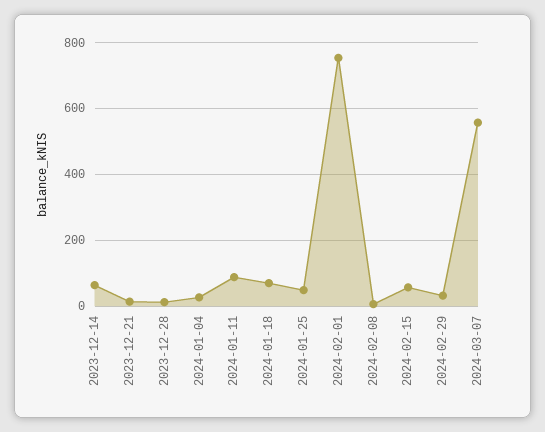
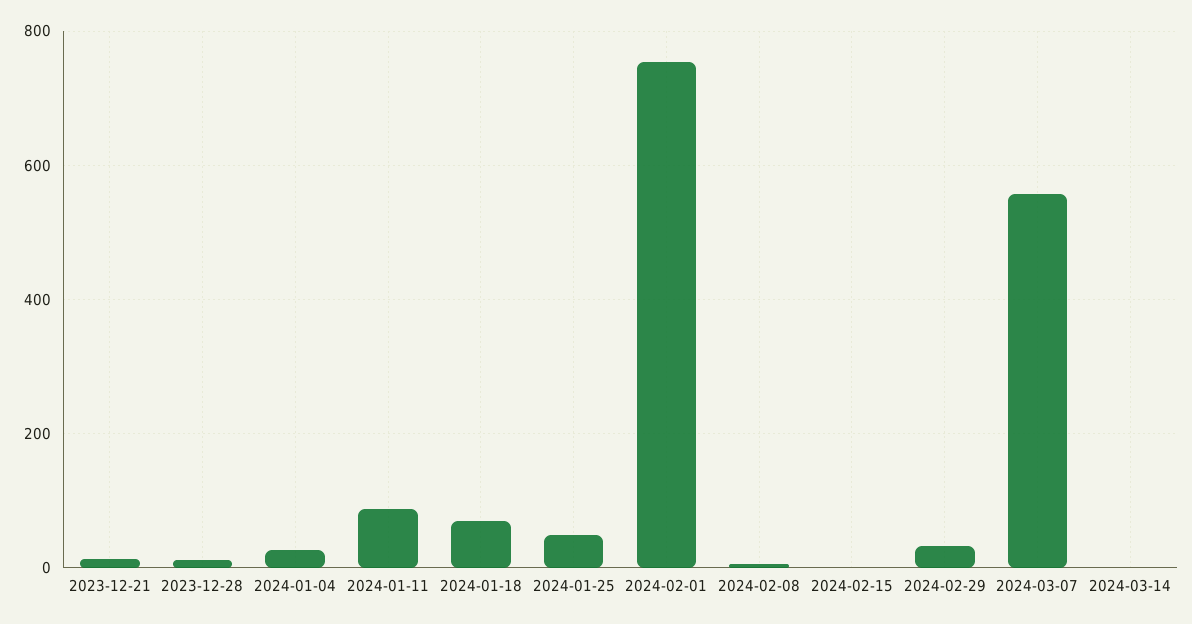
2023-12-14: 60 -> none
2024-02-15: 60 -> 0
2024-03-14: none -> 0

